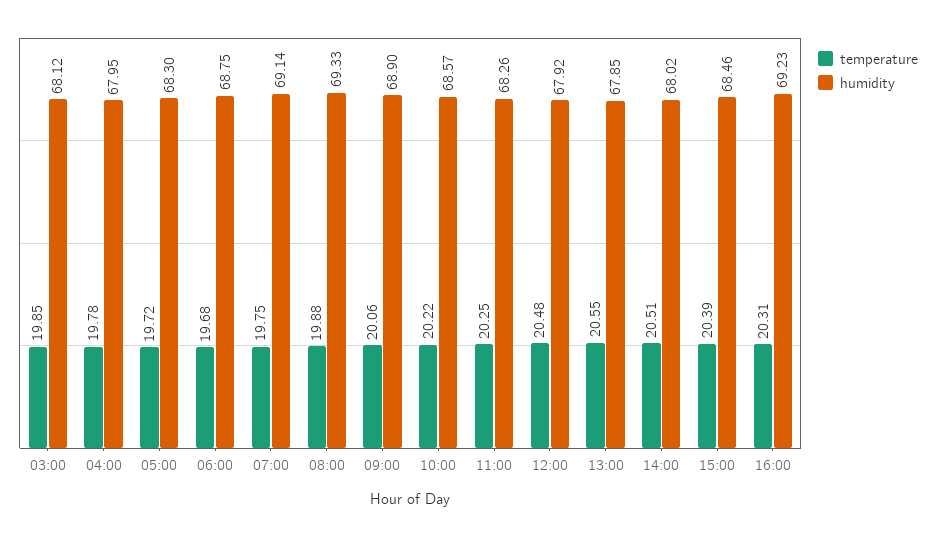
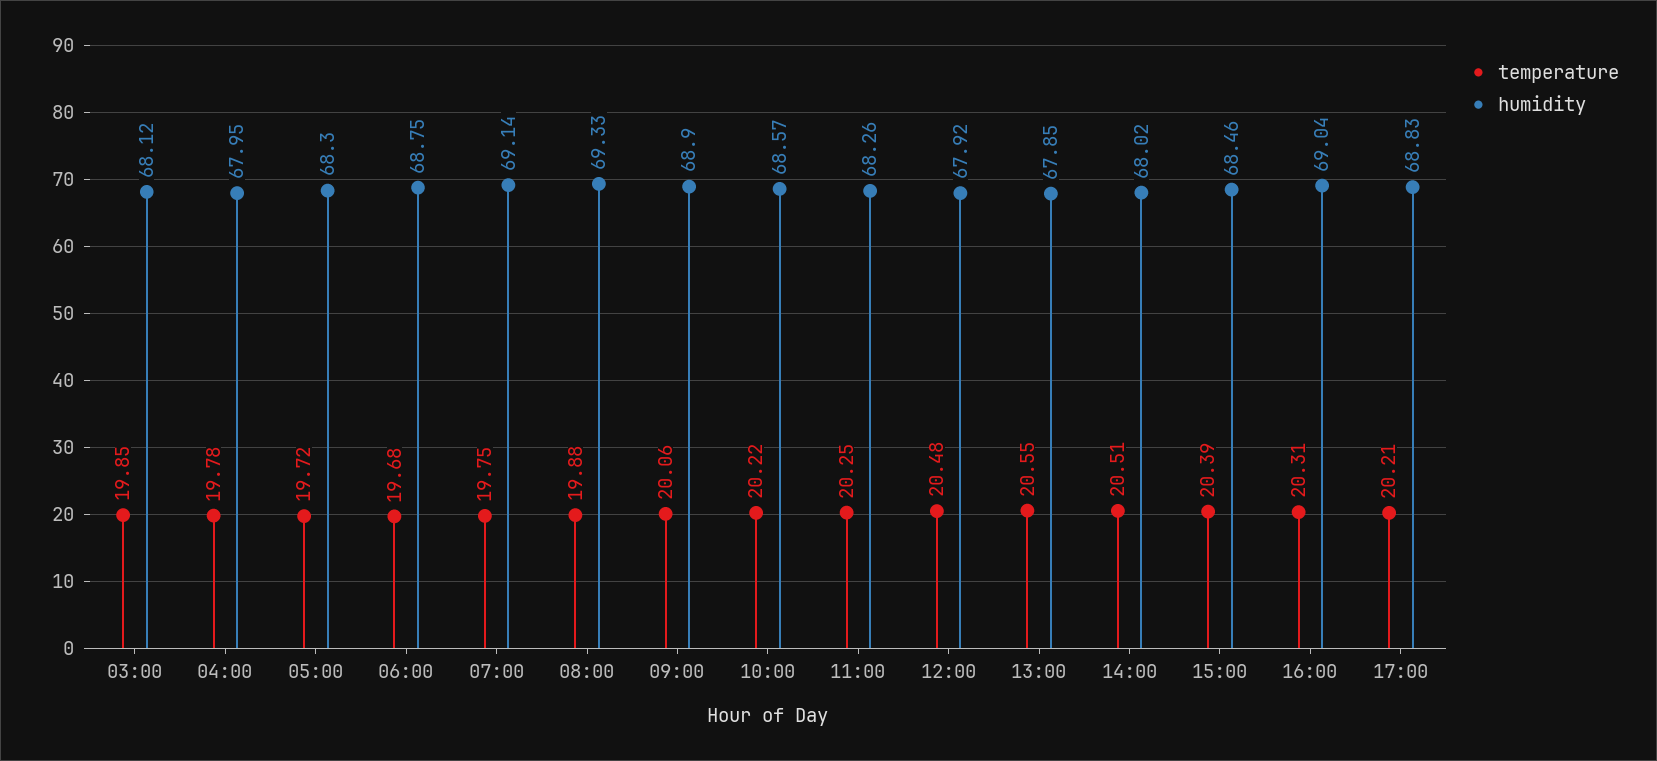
humidity, 16:00: 69.23 -> 69.04
temperature, 17:00: none -> 20.21
humidity, 17:00: none -> 68.83

